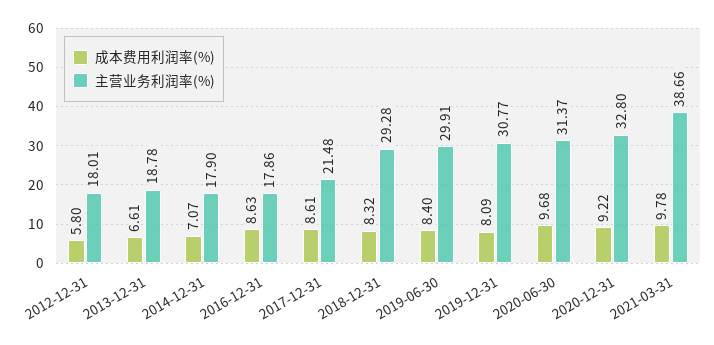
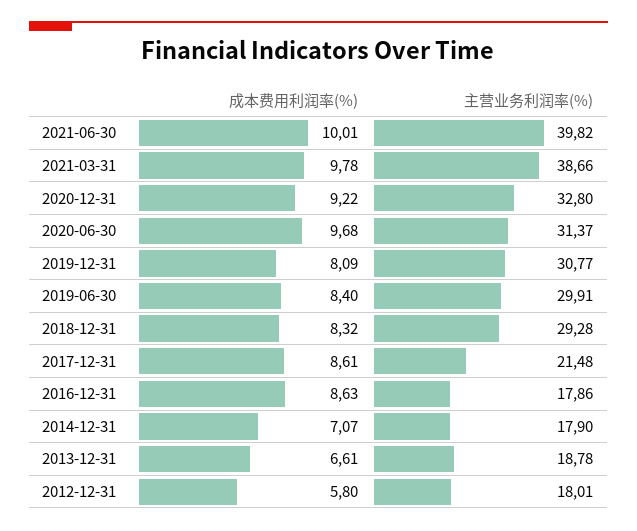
成本费用利润率(%), 2021-06-30: none -> 10.01
主营业务利润率(%), 2021-06-30: none -> 39.82

